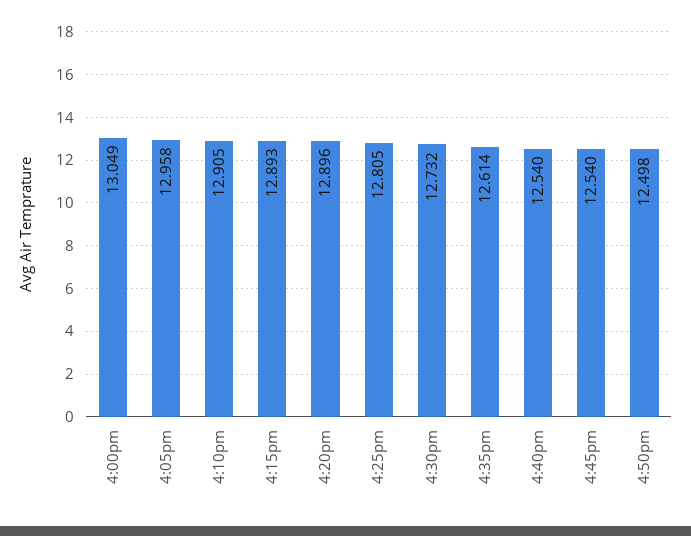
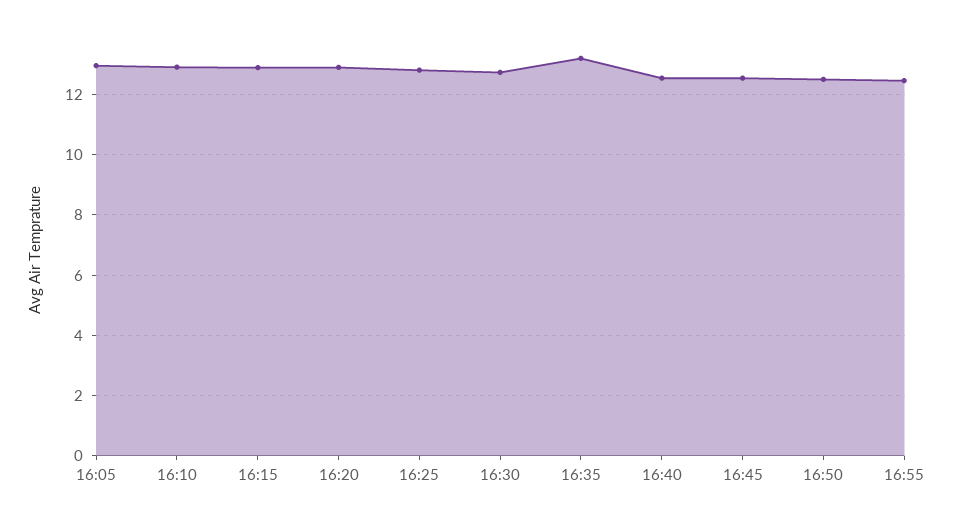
4:00pm: 13.049 -> none
4:35pm: 12.614 -> 13.2
16:55: none -> 12.4

